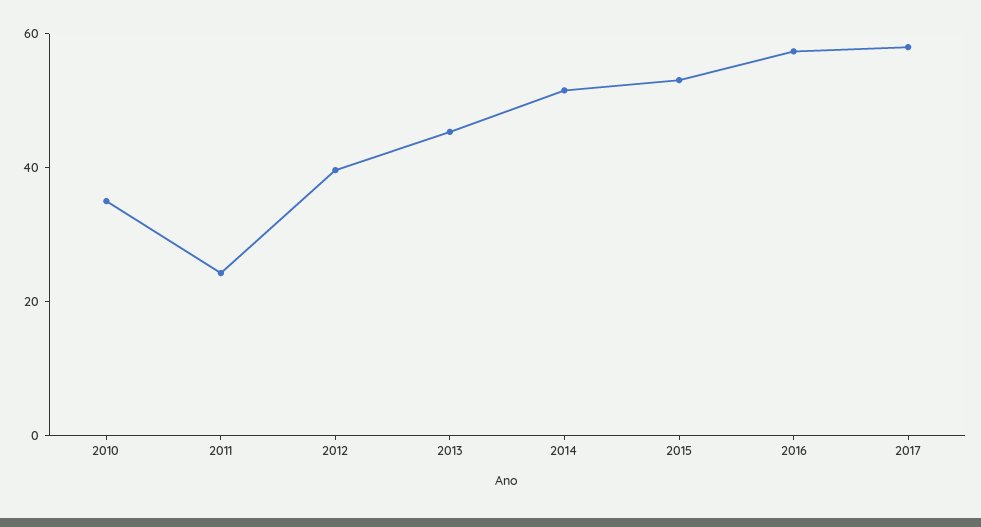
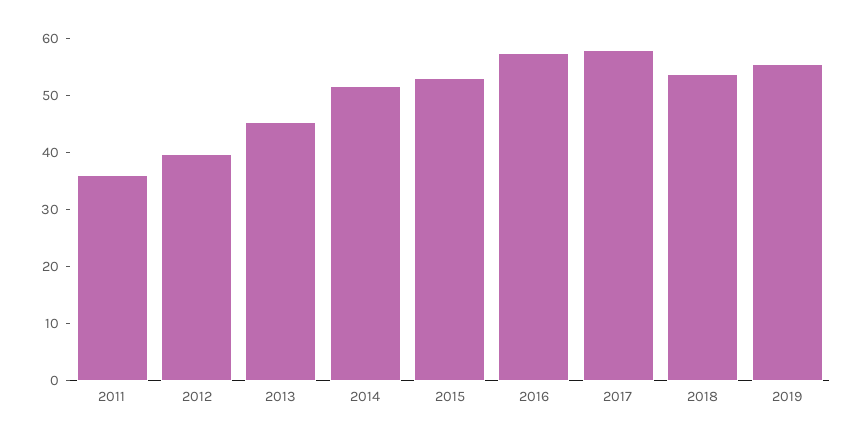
2010: 35 -> none
2011: 25 -> 36
2018: none -> 54
2019: none -> 56

